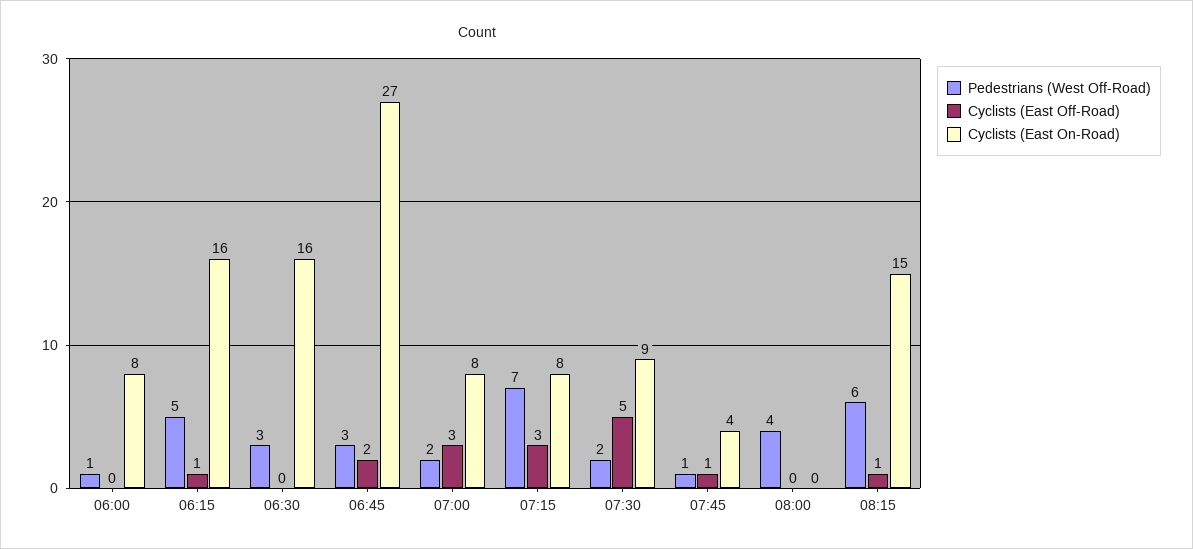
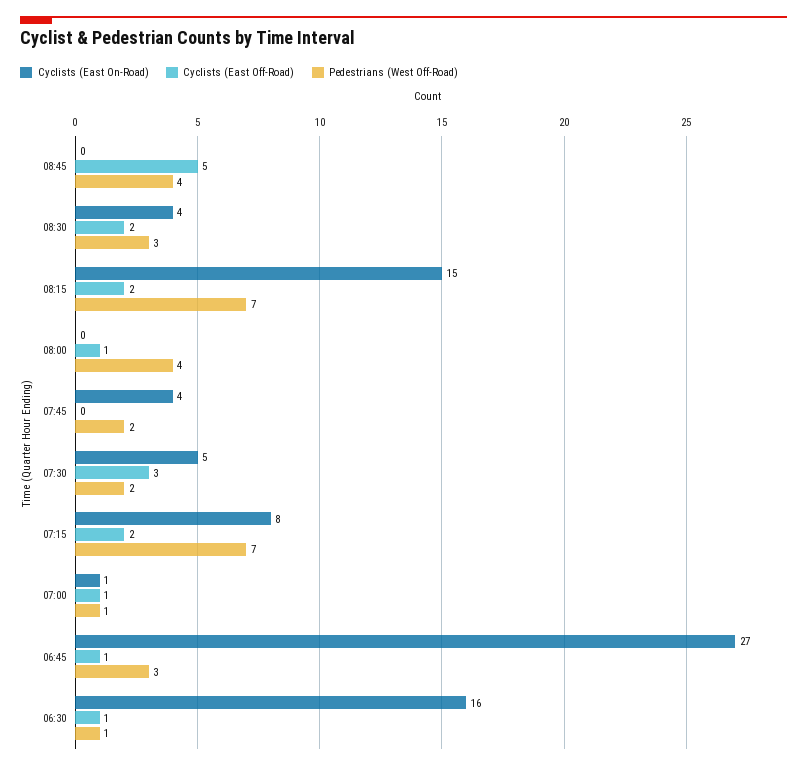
Pedestrians (West Off-Road), 06:00: 1 -> none
Cyclists (East Off-Road), 06:00: 0 -> none
Cyclists (East On-Road), 06:00: 8 -> none
Pedestrians (West Off-Road), 06:15: 5 -> none
Cyclists (East Off-Road), 06:15: 1 -> none
Cyclists (East On-Road), 06:15: 16 -> none
Pedestrians (West Off-Road), 06:30: 3 -> 1
Cyclists (East Off-Road), 06:30: 0 -> 1
Cyclists (East Off-Road), 06:45: 2 -> 1
Pedestrians (West Off-Road), 07:00: 2 -> 1
Cyclists (East Off-Road), 07:00: 3 -> 1
Cyclists (East On-Road), 07:00: 8 -> 1
Cyclists (East Off-Road), 07:15: 3 -> 2
Cyclists (East Off-Road), 07:30: 5 -> 3
Cyclists (East On-Road), 07:30: 9 -> 5
Pedestrians (West Off-Road), 07:45: 1 -> 2
Cyclists (East Off-Road), 07:45: 1 -> 0
Cyclists (East Off-Road), 08:00: 0 -> 1
Pedestrians (West Off-Road), 08:15: 6 -> 7
Cyclists (East Off-Road), 08:15: 1 -> 2
Cyclists (East On-Road), 08:45: none -> 0
Cyclists (East Off-Road), 08:45: none -> 5
Pedestrians (West Off-Road), 08:45: none -> 4
Cyclists (East On-Road), 08:30: none -> 4
Cyclists (East Off-Road), 08:30: none -> 2
Pedestrians (West Off-Road), 08:30: none -> 3

